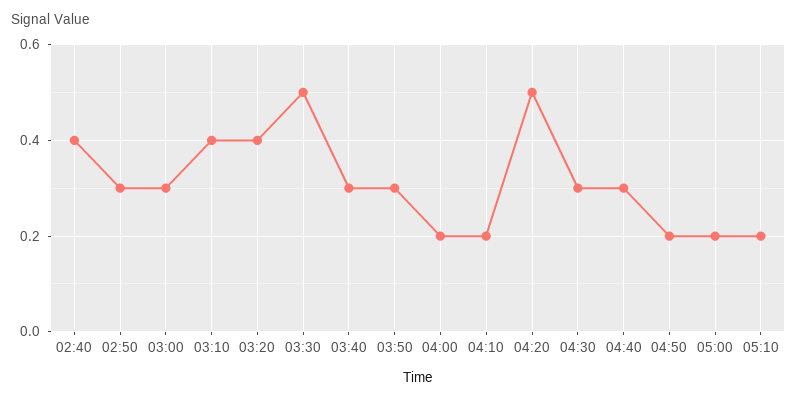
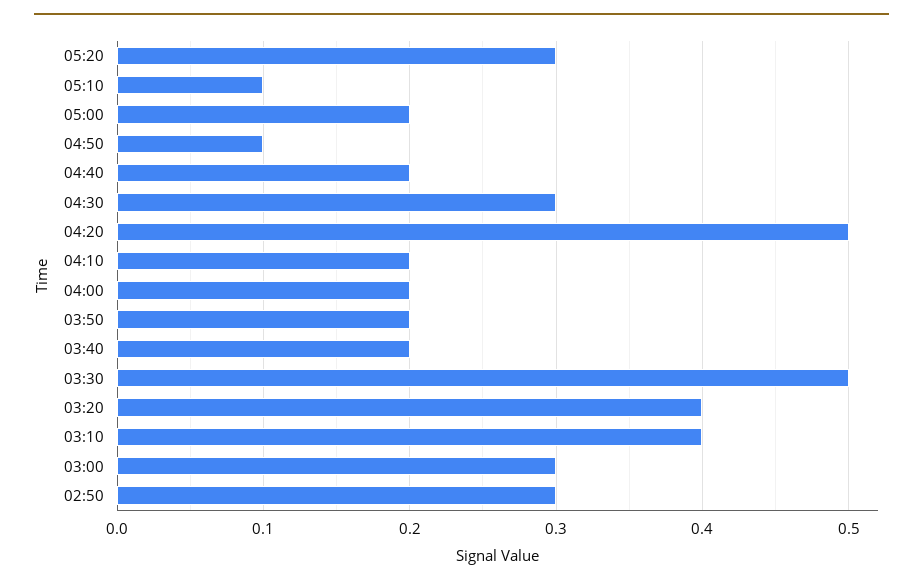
02:40: 0.4 -> none
03:40: 0.3 -> 0.2
03:50: 0.3 -> 0.2
04:40: 0.3 -> 0.2
04:50: 0.2 -> 0.1
05:10: 0.2 -> 0.1
05:20: none -> 0.3

